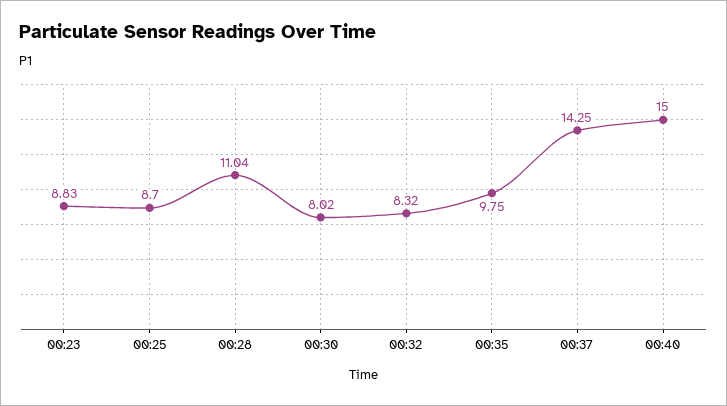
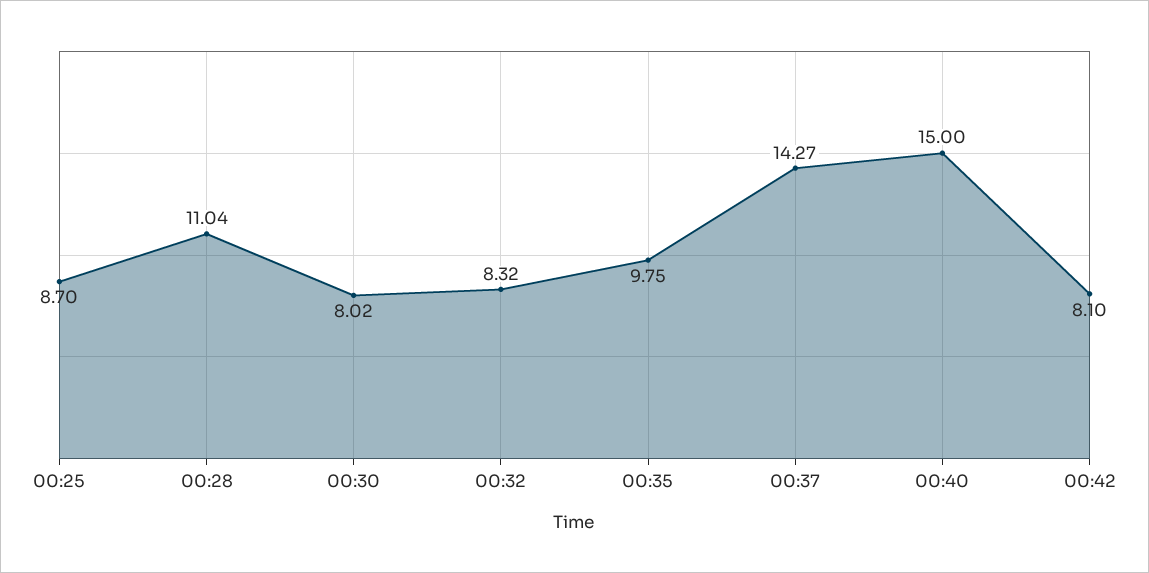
00:23: 8.83 -> none
00:37: 14.25 -> 14.27
00:42: none -> 8.1

